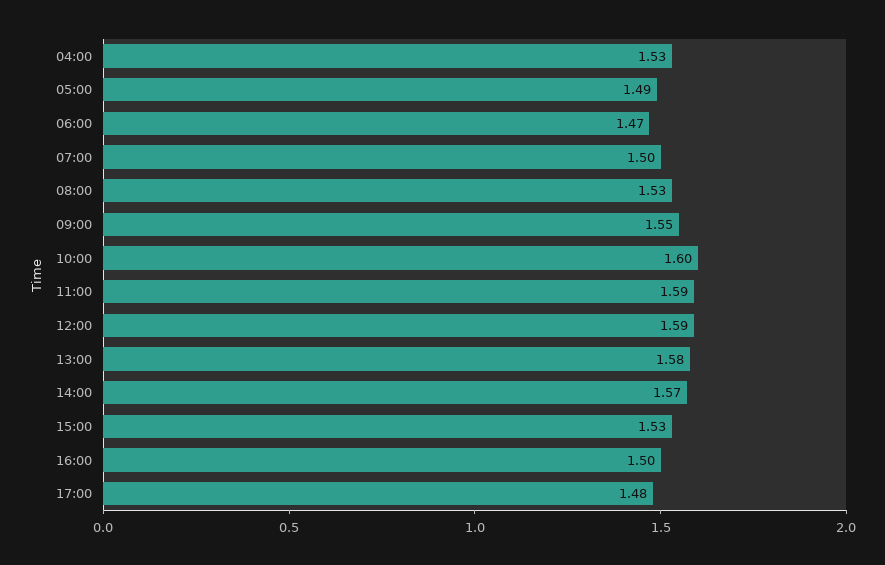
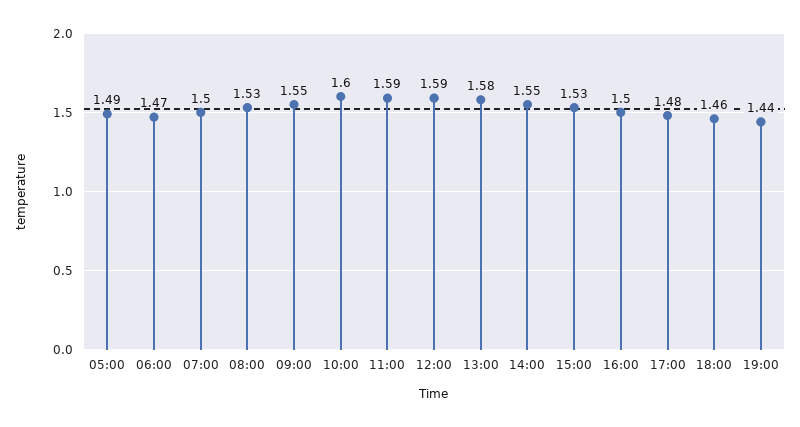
04:00: 1.53 -> none
14:00: 1.57 -> 1.55
18:00: none -> 1.46
19:00: none -> 1.44

